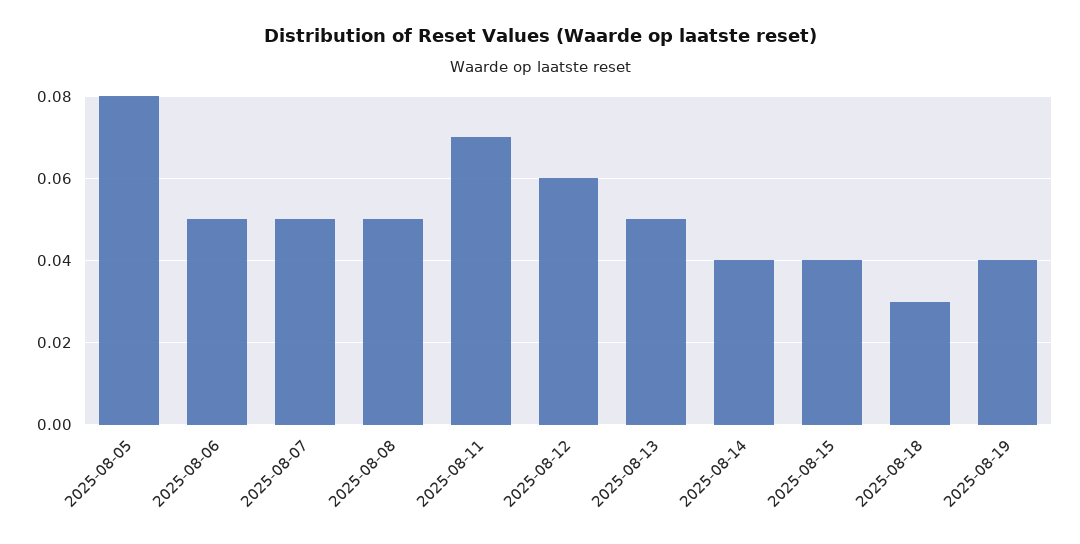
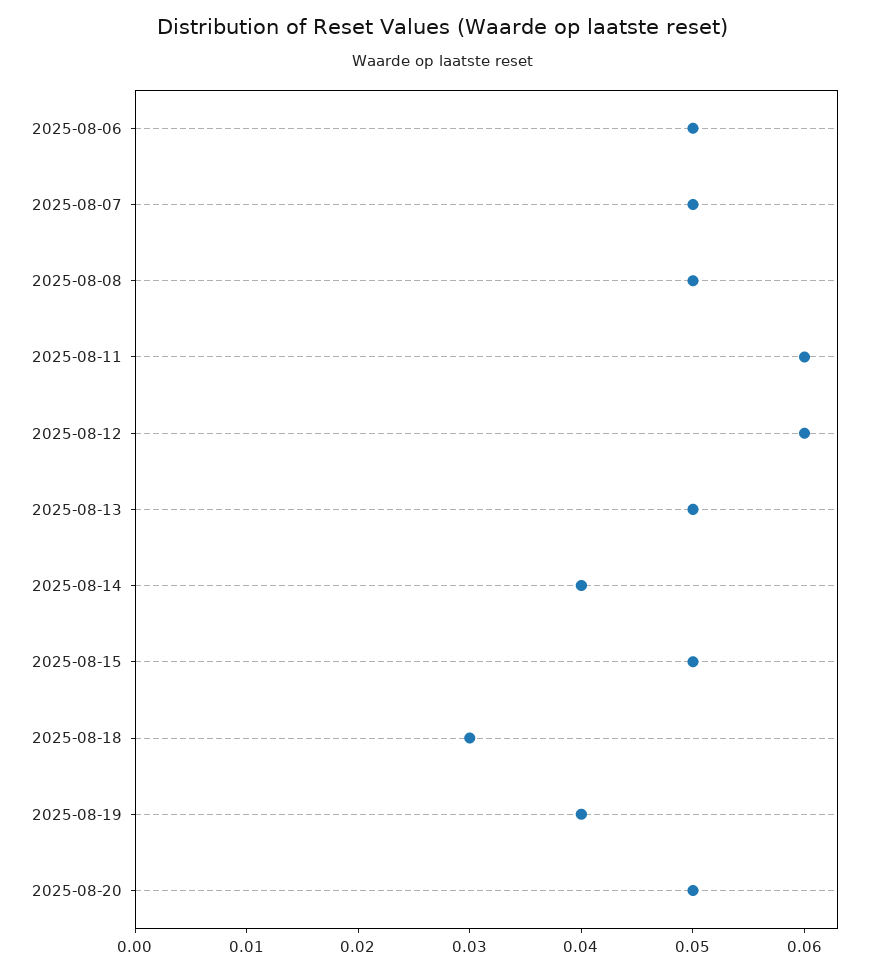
2025-08-05: 0.08 -> none
2025-08-11: 0.07 -> 0.06
2025-08-15: 0.04 -> 0.05
2025-08-20: none -> 0.05

